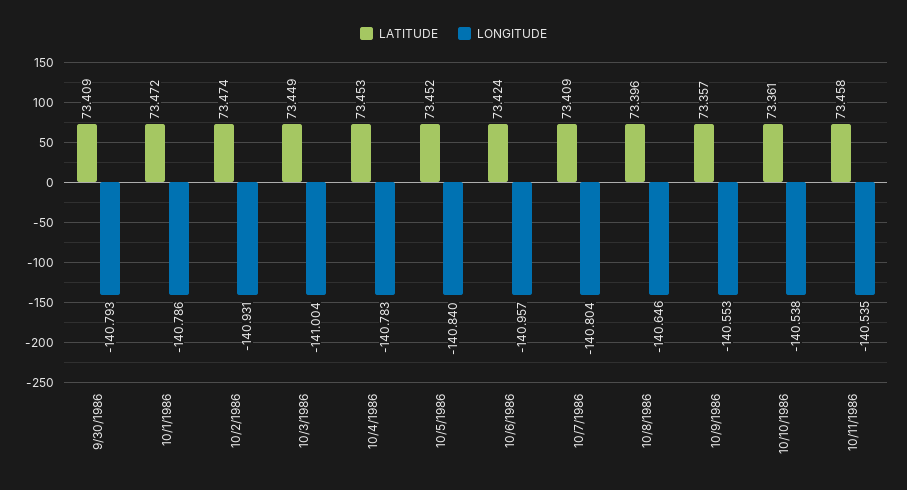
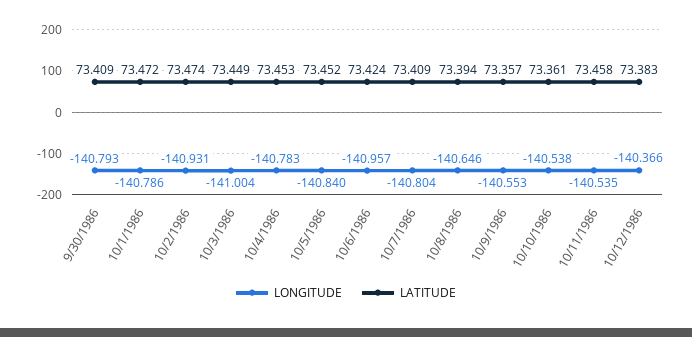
LATITUDE, 10/8/1986: 73.396 -> 73.394
LONGITUDE, 10/12/1986: none -> -140.366
LATITUDE, 10/12/1986: none -> 73.383

